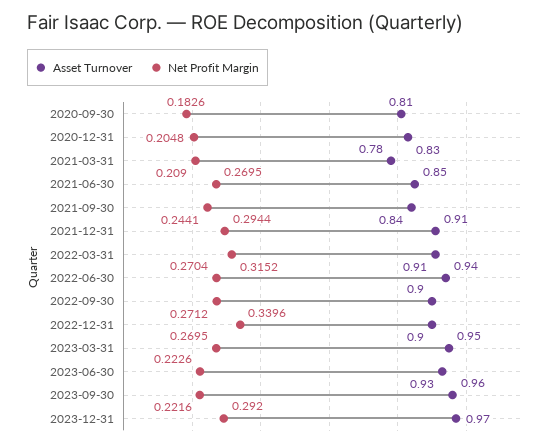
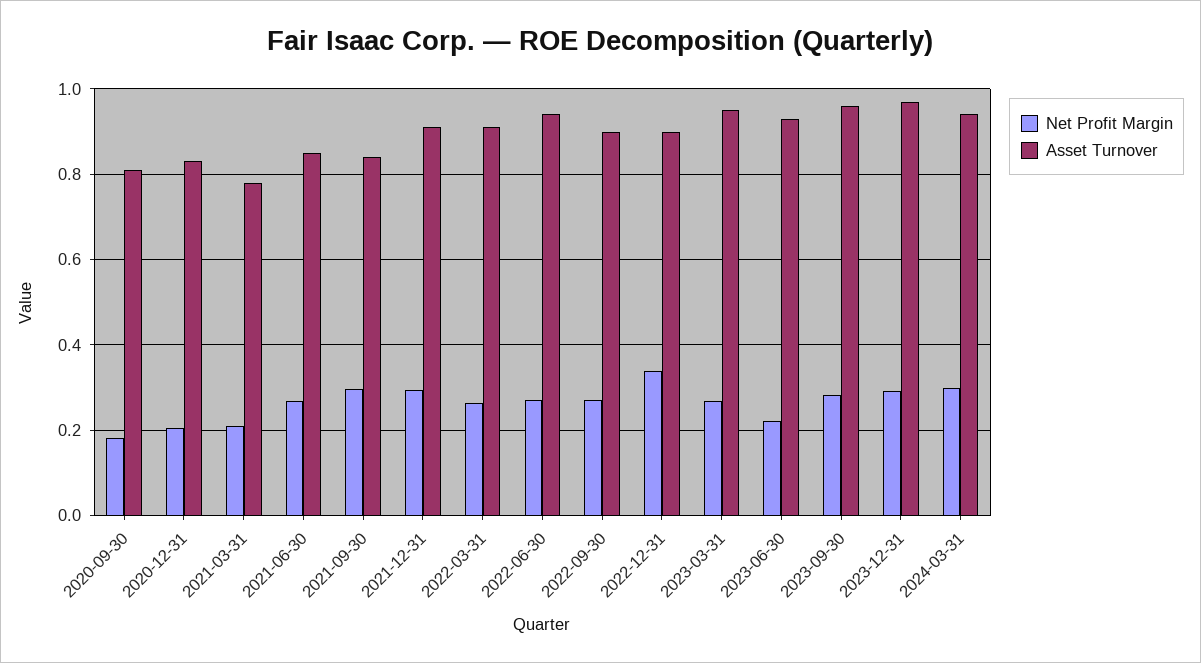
Net Profit Margin, 2021-09-30: 0.2441 -> 0.3
Net Profit Margin, 2022-03-31: 0.3152 -> 0.26
Net Profit Margin, 2023-09-30: 0.2216 -> 0.28
Net Profit Margin, 2024-03-31: none -> 0.3
Asset Turnover, 2024-03-31: none -> 0.94

